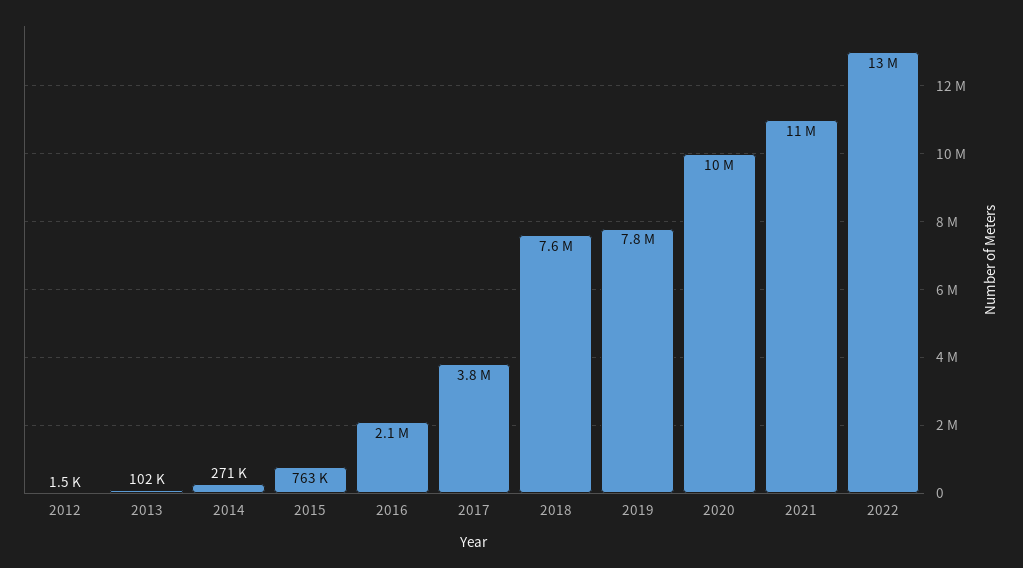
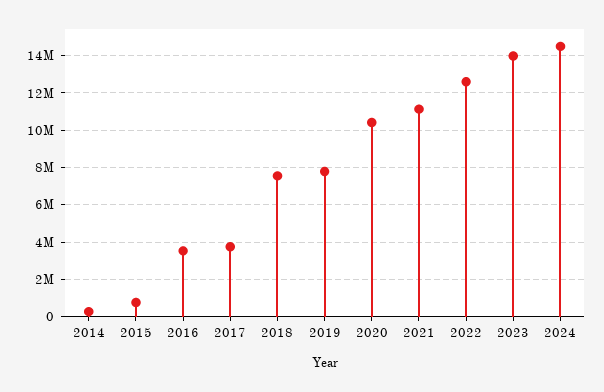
2012: 1500 -> none
2013: 102000 -> none
2016: 2100000 -> 3500000
2023: none -> 14000000
2024: none -> 14500000

